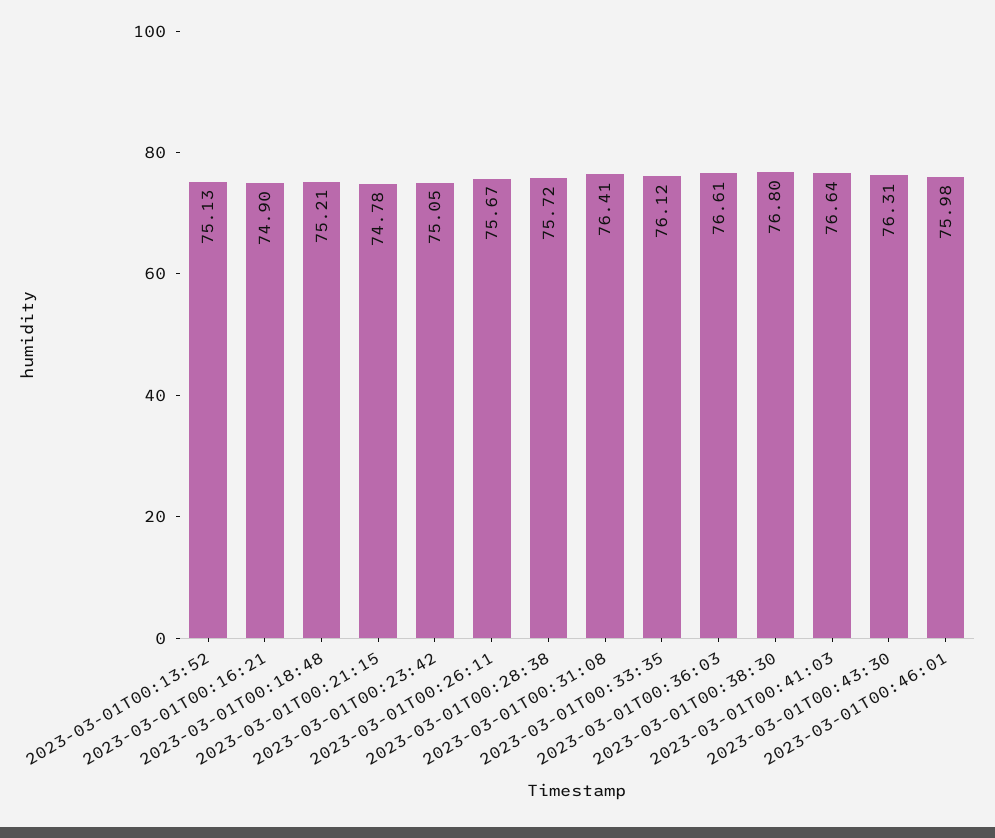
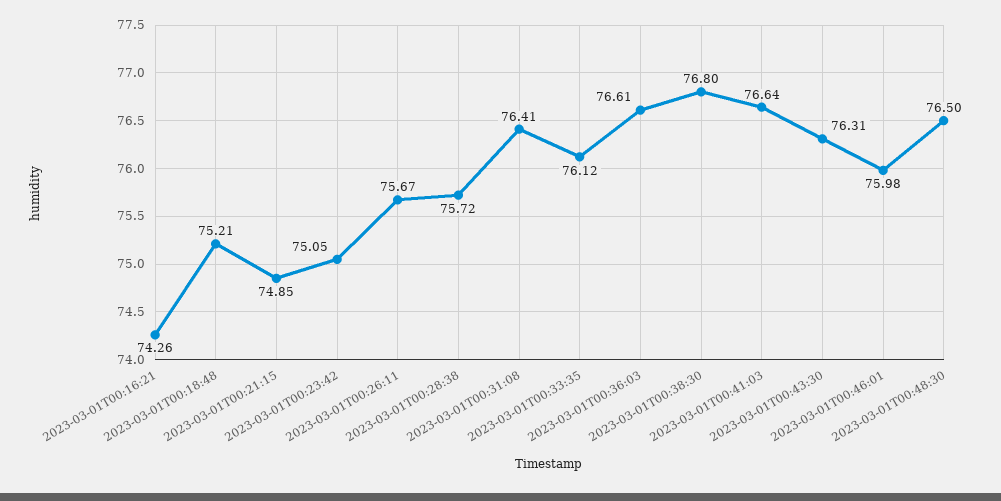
2023-03-01T00:13:52: 75.13 -> none
2023-03-01T00:16:21: 74.9 -> 74.26
2023-03-01T00:21:15: 74.78 -> 74.85
2023-03-01T00:48:30: none -> 76.5

